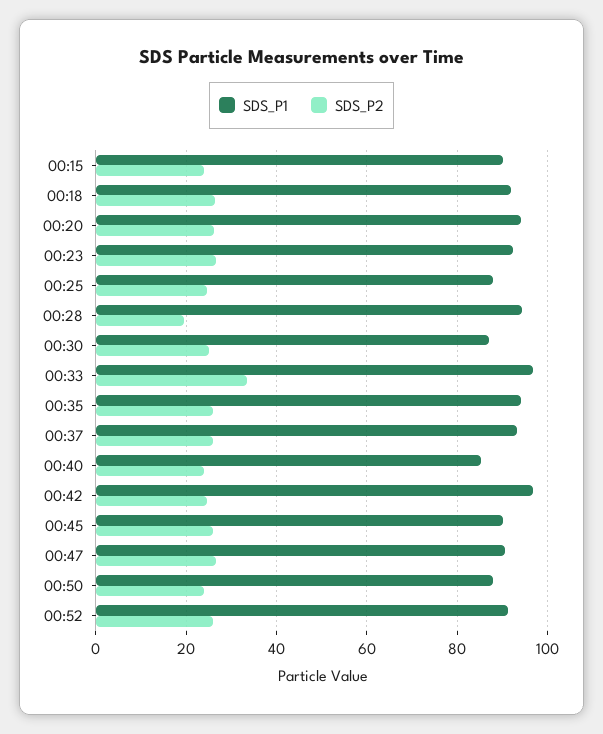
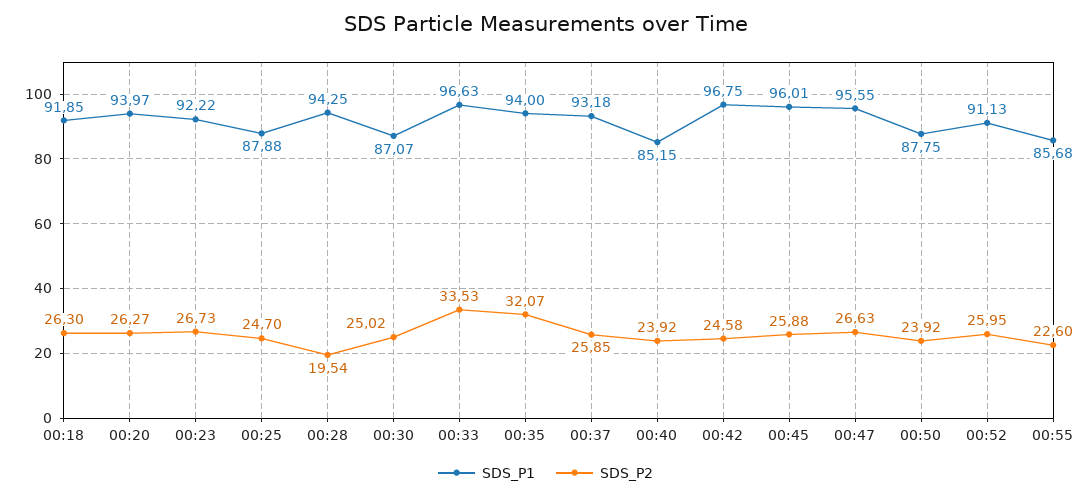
SDS_P1, 00:15: 90 -> none
SDS_P2, 00:15: 24 -> none
SDS_P2, 00:35: 26 -> 32.07
SDS_P1, 00:45: 90 -> 96.01
SDS_P1, 00:47: 90 -> 95.55
SDS_P1, 00:55: none -> 85.68
SDS_P2, 00:55: none -> 22.6

